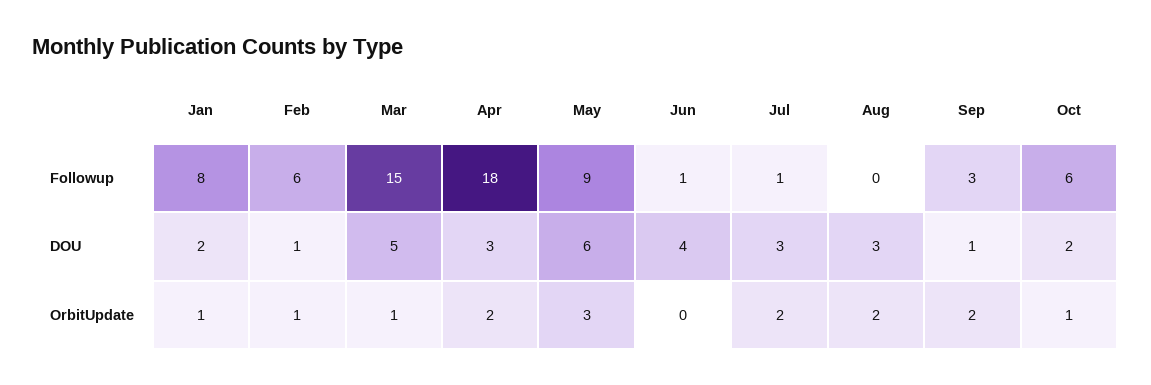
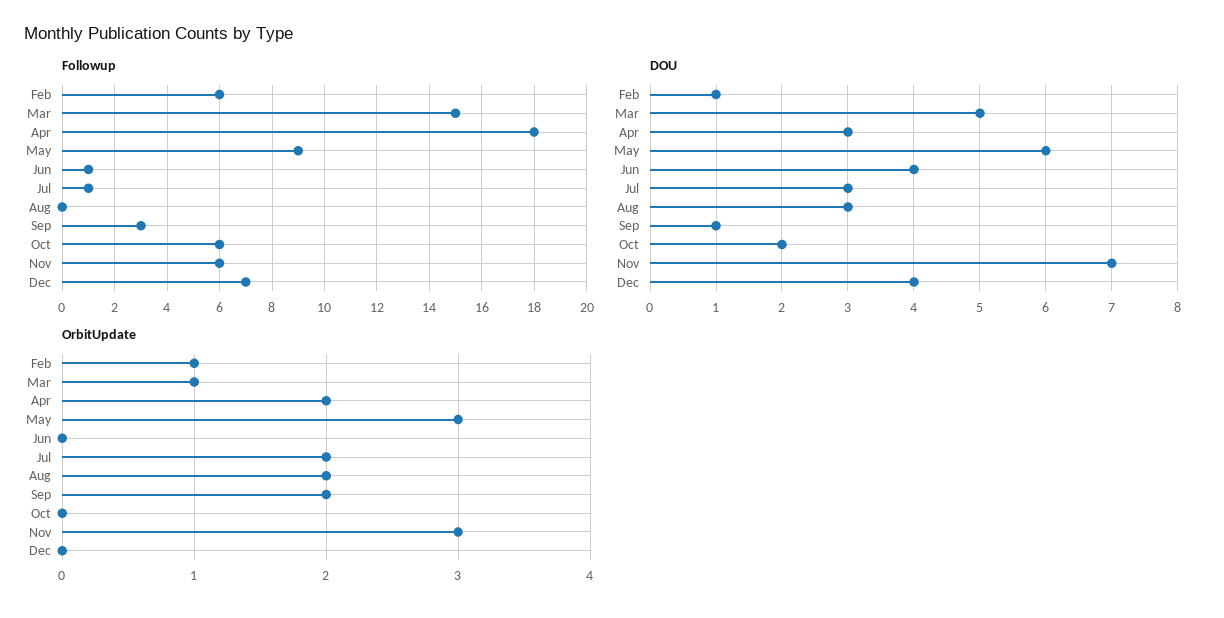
Followup, Jan: 8 -> none
DOU, Jan: 2 -> none
OrbitUpdate, Jan: 1 -> none
OrbitUpdate, Oct: 1 -> 0
Followup, Nov: none -> 6
Followup, Dec: none -> 7
DOU, Nov: none -> 7
DOU, Dec: none -> 4
OrbitUpdate, Nov: none -> 3
OrbitUpdate, Dec: none -> 0

